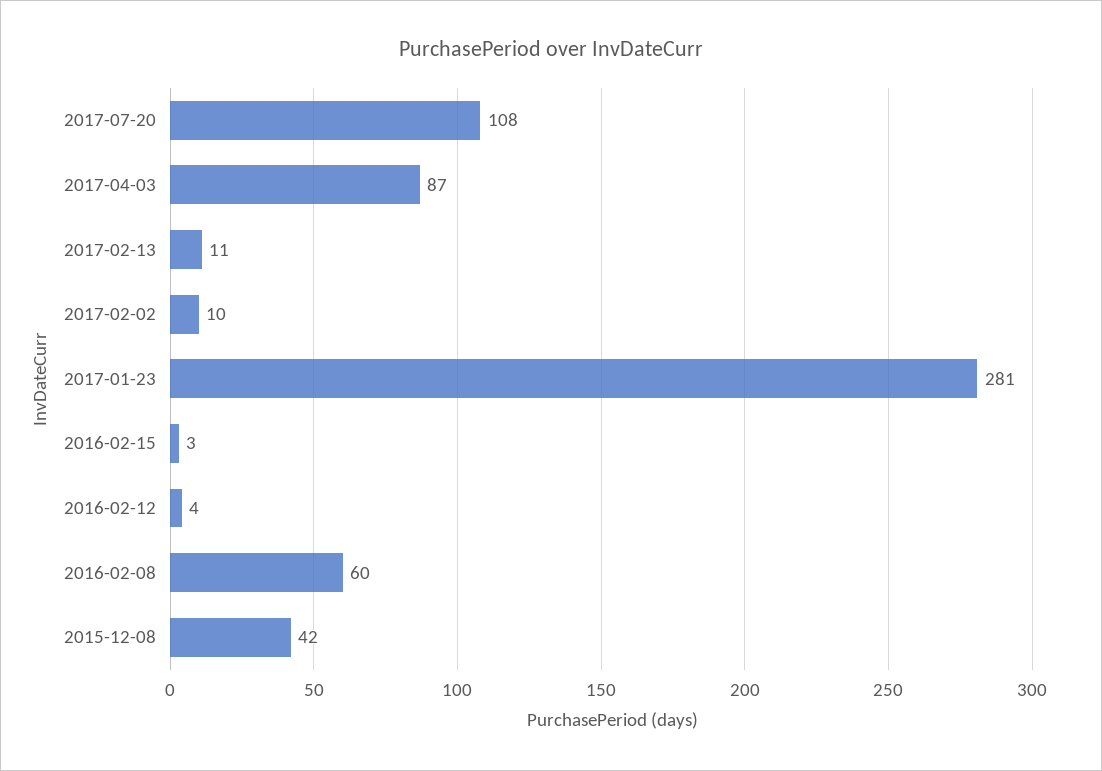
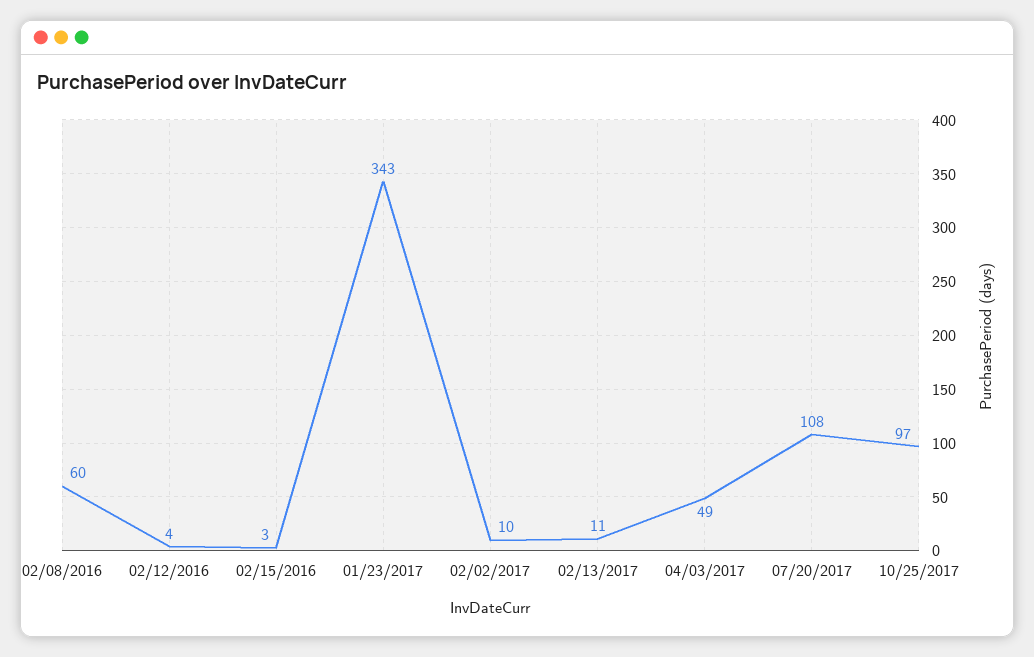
2017-04-03: 87 -> 49
2017-01-23: 281 -> 343
2015-12-08: 42 -> none
10/25/2017: none -> 97

